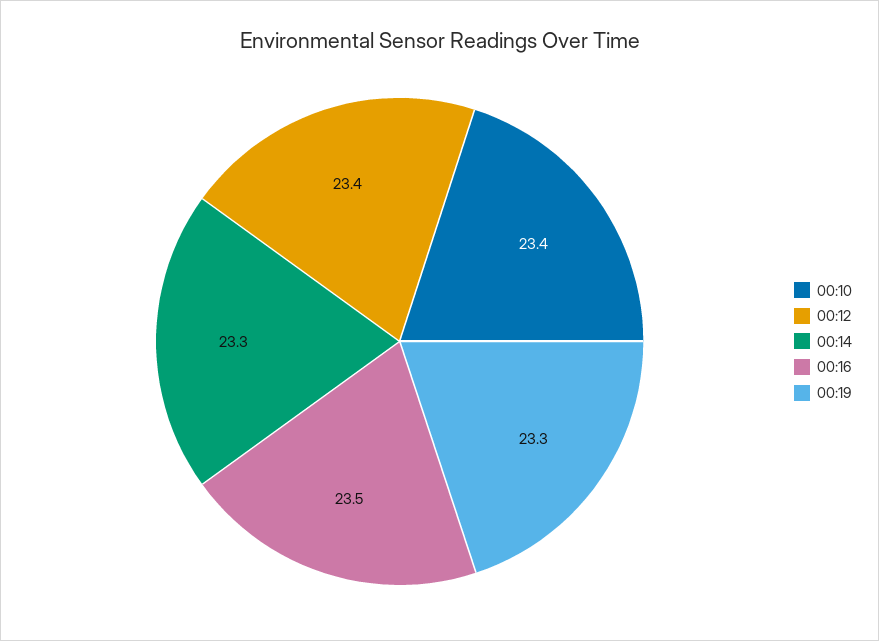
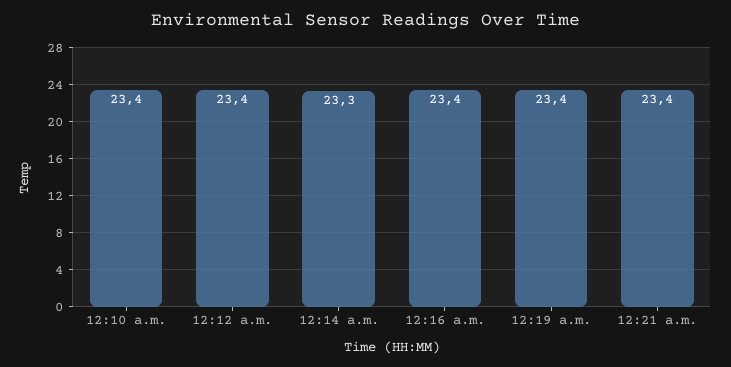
00:16: 23.5 -> 23.4
00:19: 23.3 -> 23.4
12:21 a.m.: none -> 23.4

